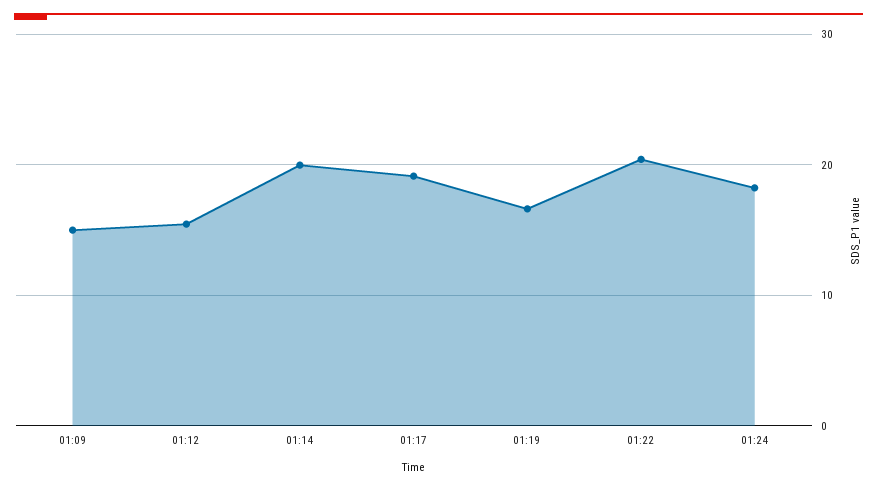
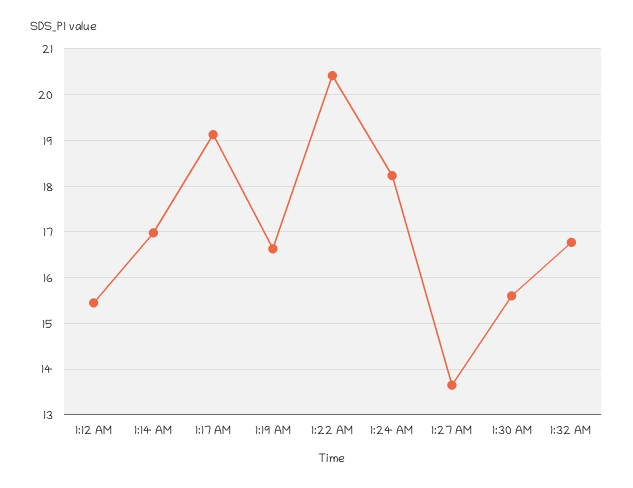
01:09: 15 -> none
01:14: 20 -> 17
1:27 AM: none -> 13.6
1:30 AM: none -> 15.6
1:32 AM: none -> 16.8

